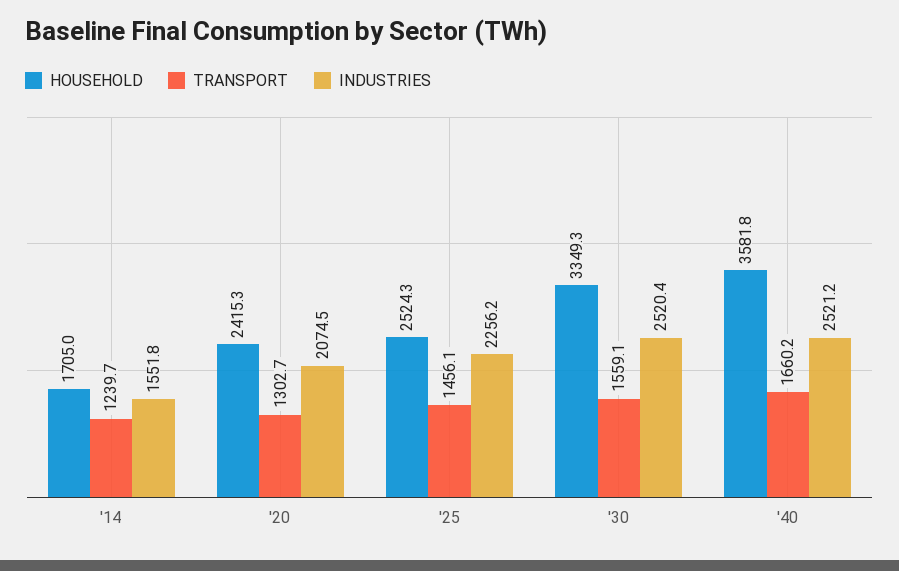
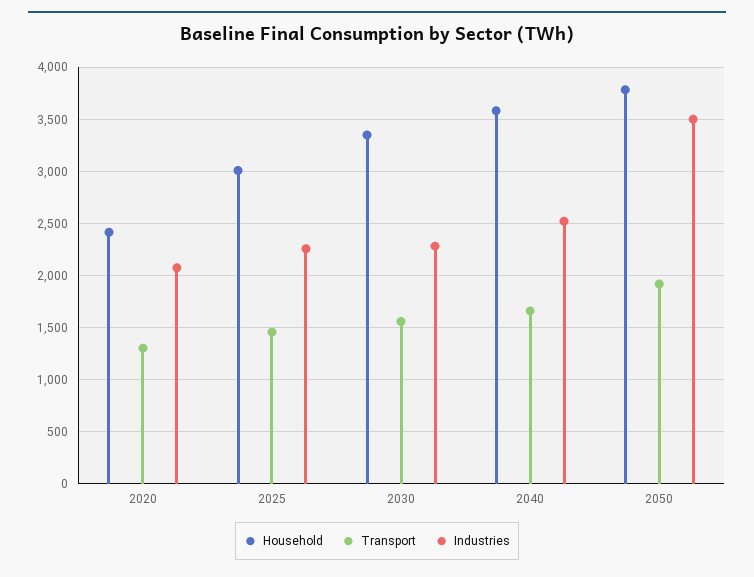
HOUSEHOLD, '14: 1705 -> none
TRANSPORT, '14: 1239.7 -> none
INDUSTRIES, '14: 1551.8 -> none
HOUSEHOLD, '25: 2524.3 -> 3000
INDUSTRIES, '30: 2520.4 -> 2300
HOUSEHOLD, 2050: none -> 3800
TRANSPORT, 2050: none -> 1900
INDUSTRIES, 2050: none -> 3500

